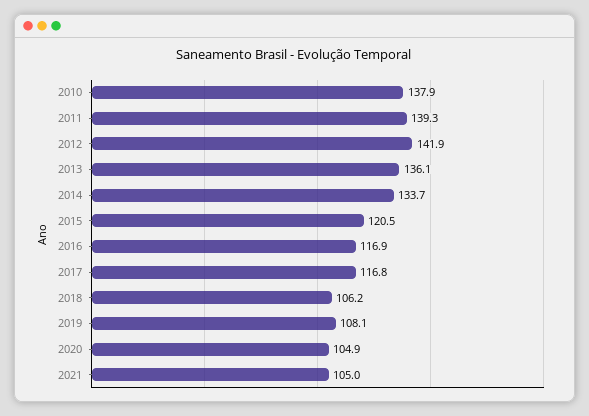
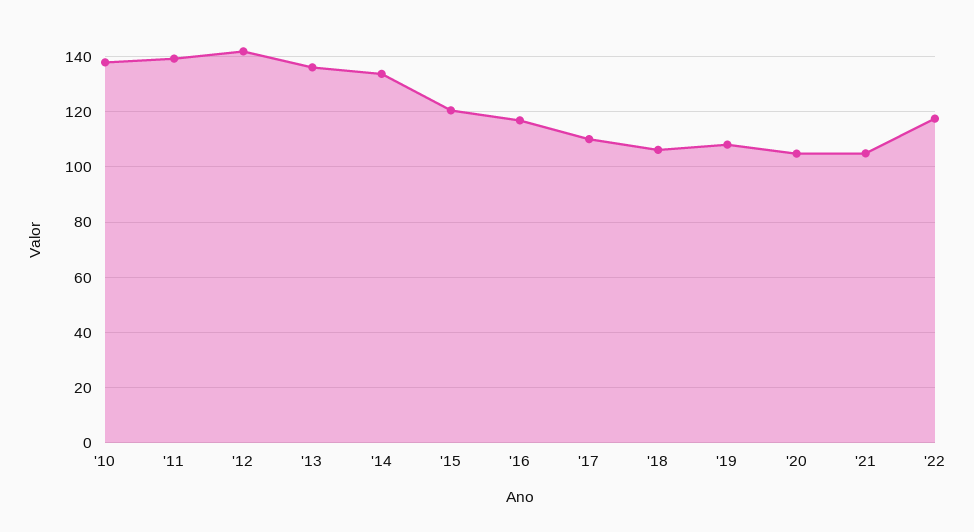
2017: 116.8 -> 110
'22: none -> 117.5

